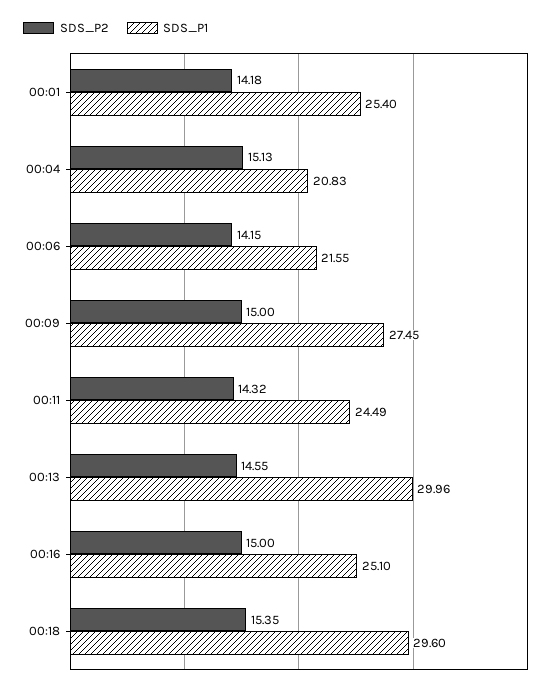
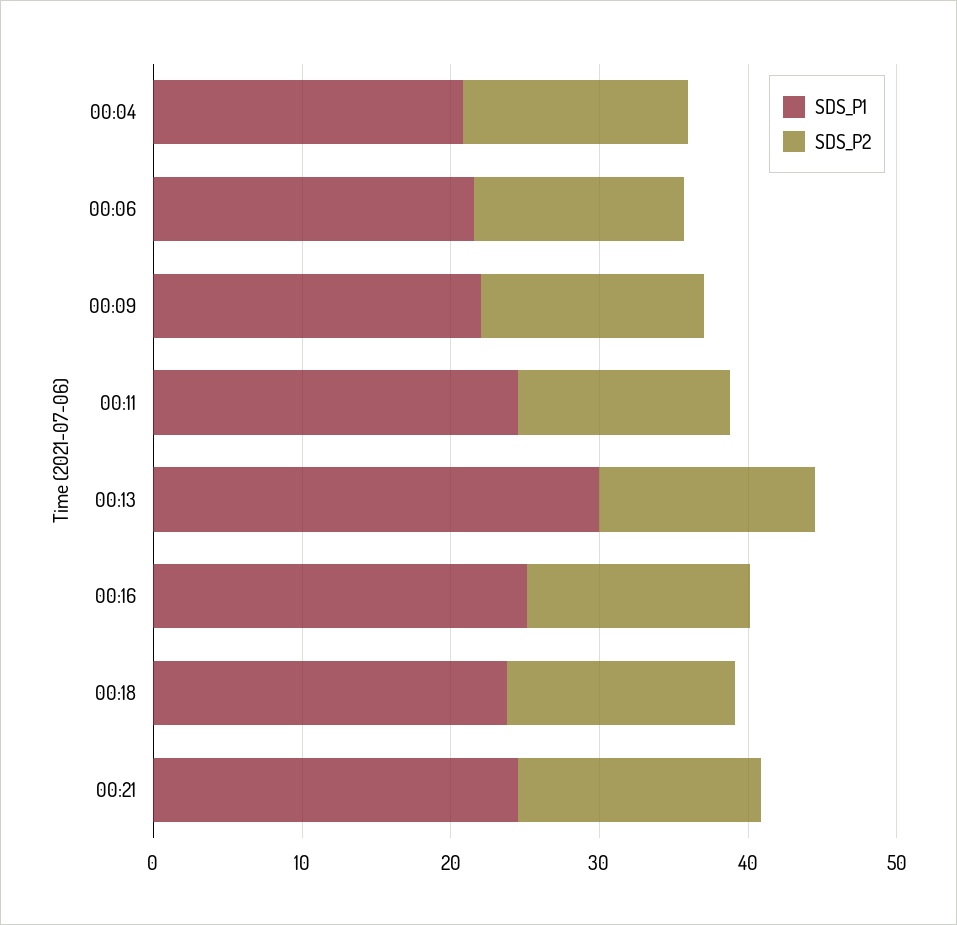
SDS_P2, 00:01: 14.18 -> none
SDS_P1, 00:01: 25.4 -> none
SDS_P1, 00:09: 27.45 -> 22
SDS_P1, 00:18: 29.6 -> 24
SDS_P1, 00:21: none -> 24
SDS_P2, 00:21: none -> 16

